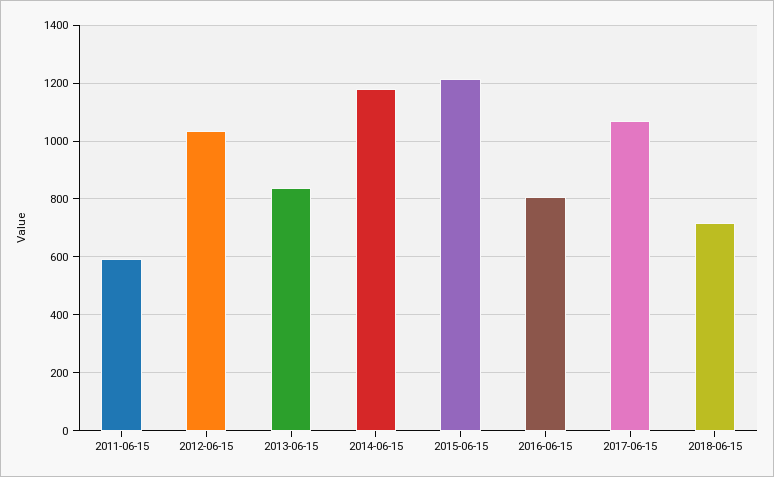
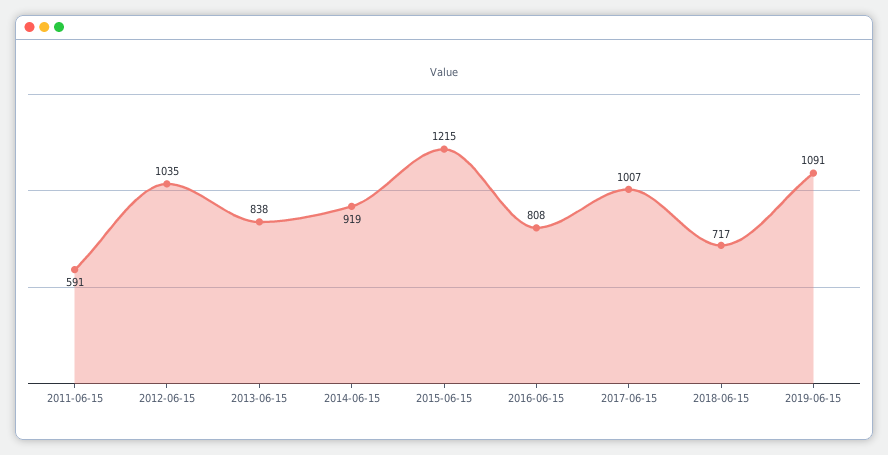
2014-06-15: 1175 -> 919
2017-06-15: 1075 -> 1007
2019-06-15: none -> 1091

